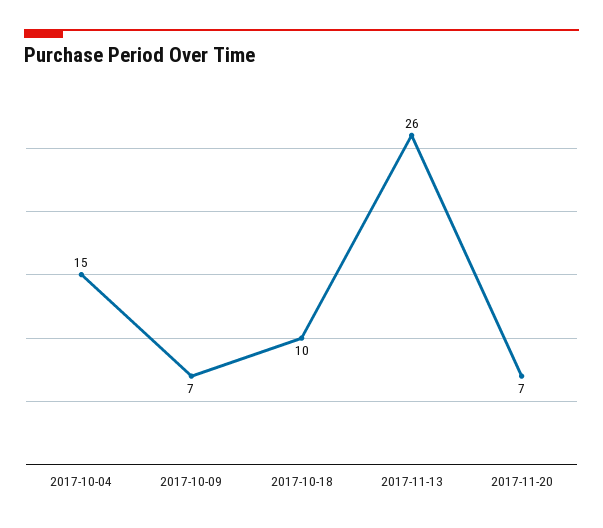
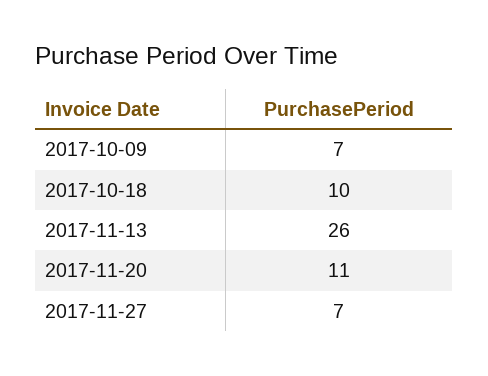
2017-10-04: 15 -> none
2017-11-20: 7 -> 11
2017-11-27: none -> 7

